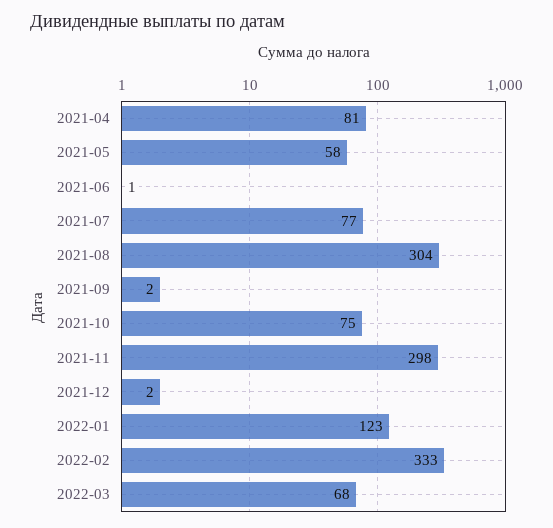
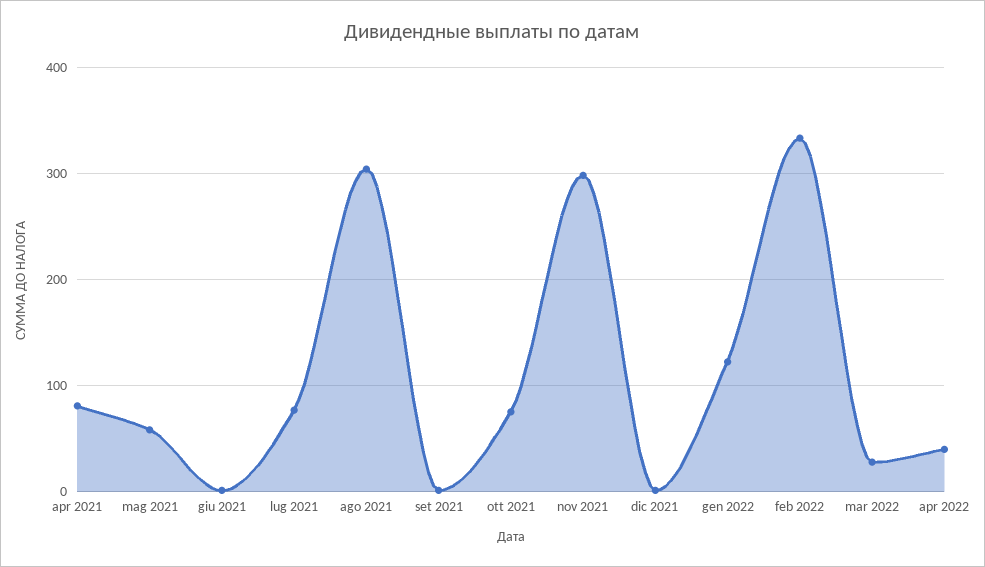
2022-03: 68 -> 30
apr 2022: none -> 40

